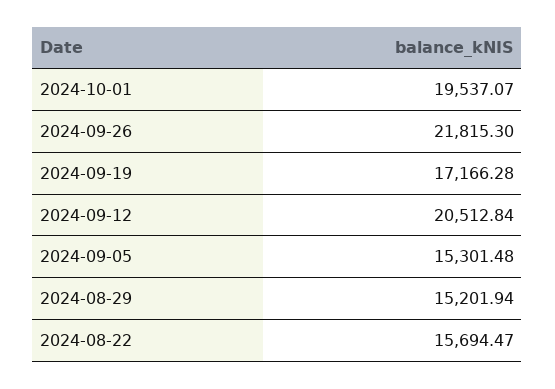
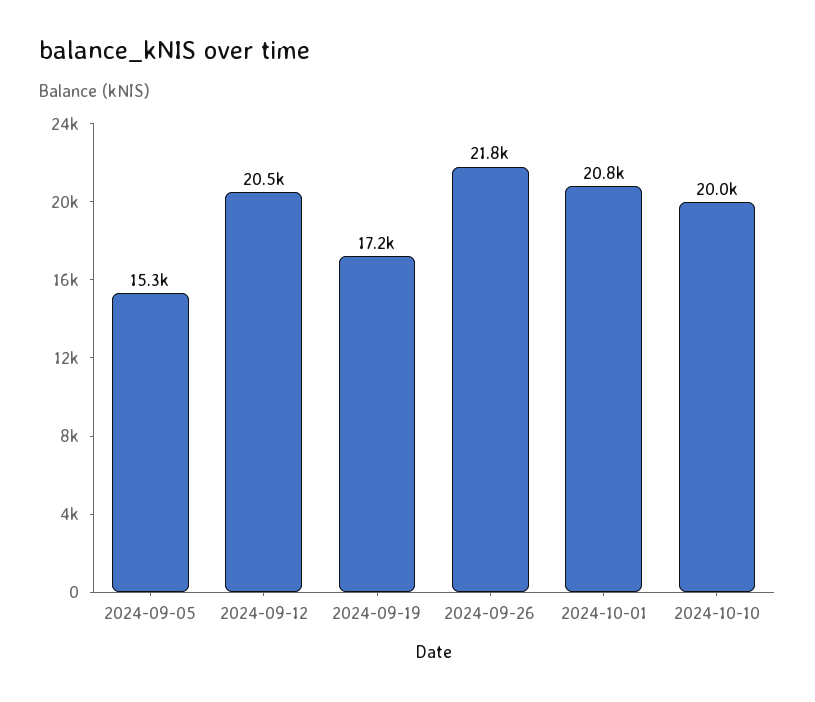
2024-10-01: 19537.07 -> 20800
2024-08-29: 15201.94 -> none
2024-08-22: 15694.47 -> none
2024-10-10: none -> 20000

